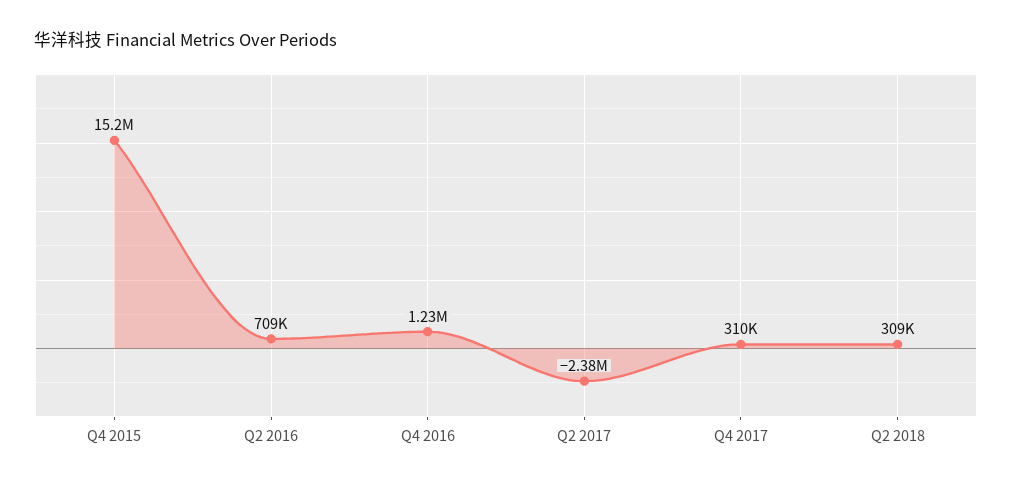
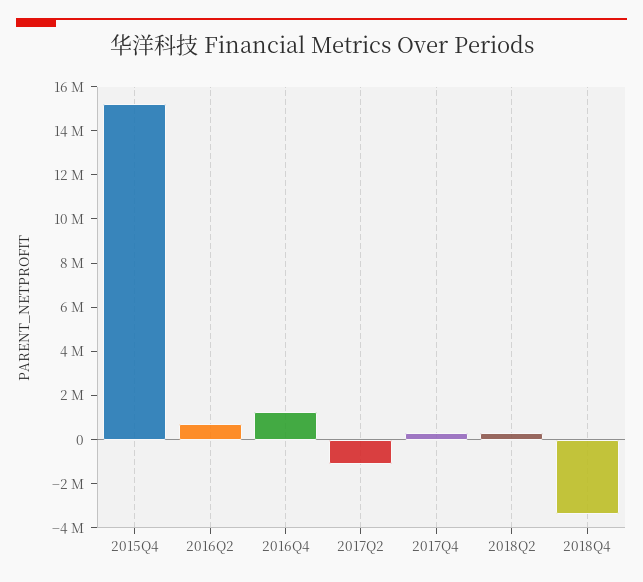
Q2 2017: -2380000 -> -1000000
2018Q4: none -> -3500000

